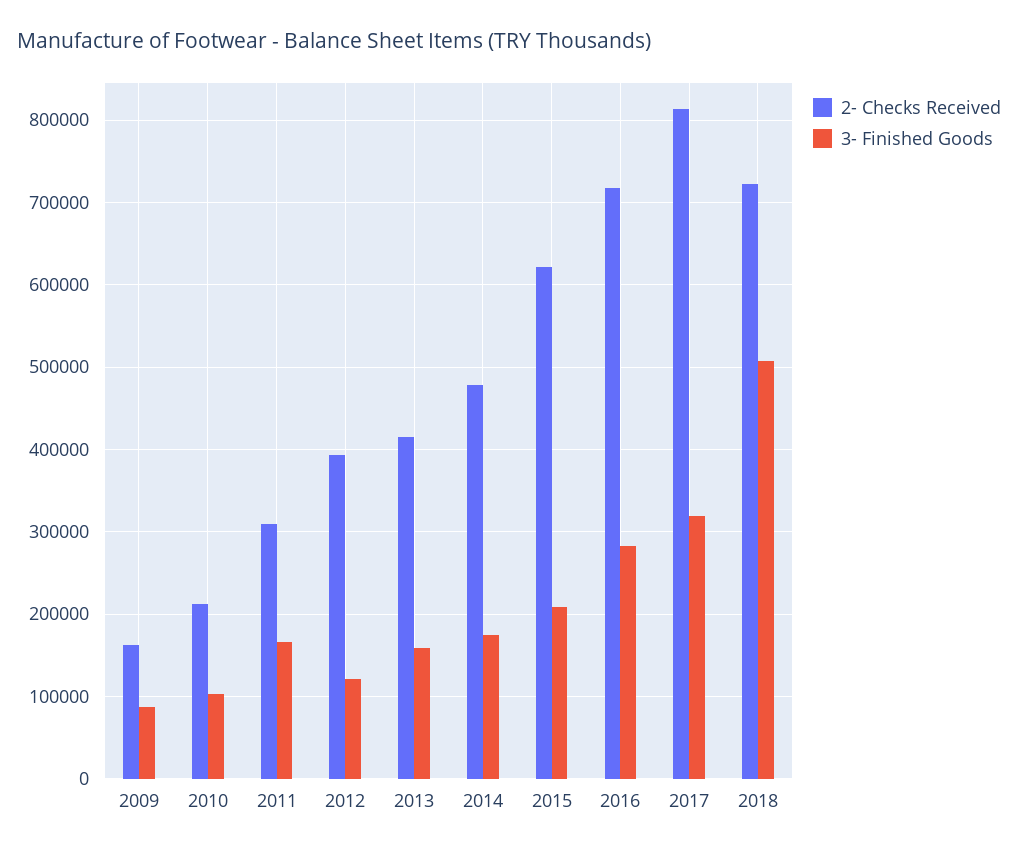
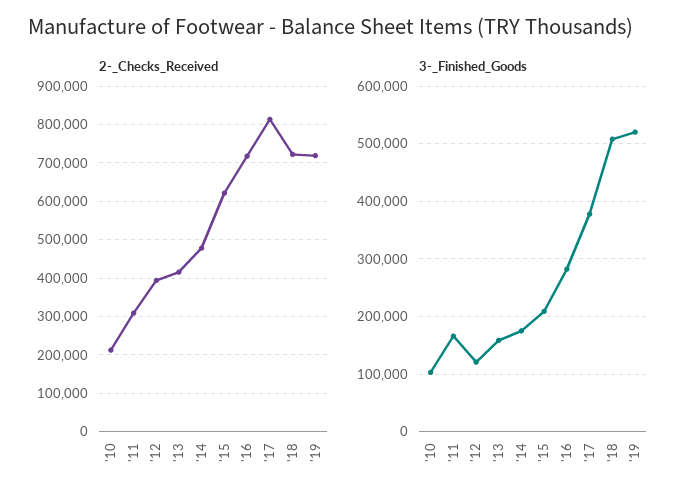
2- Checks Received, 2009: 160000 -> none
3- Finished Goods, 2009: 90000 -> none
3- Finished Goods, 2017: 320000 -> 380000
2- Checks Received, '19: none -> 720000
3- Finished Goods, '19: none -> 520000

